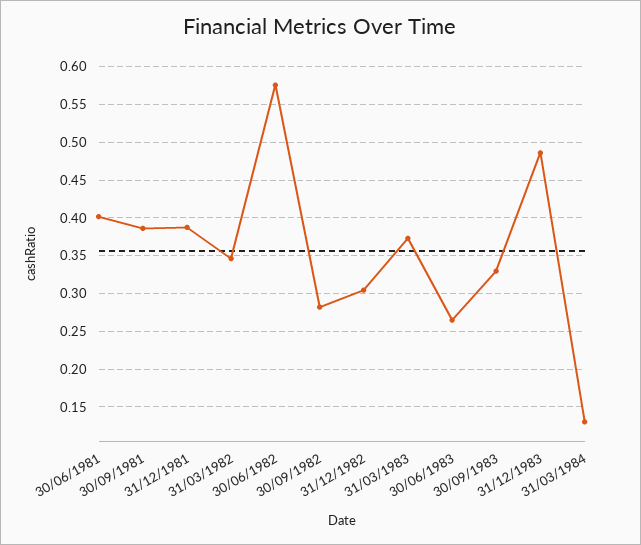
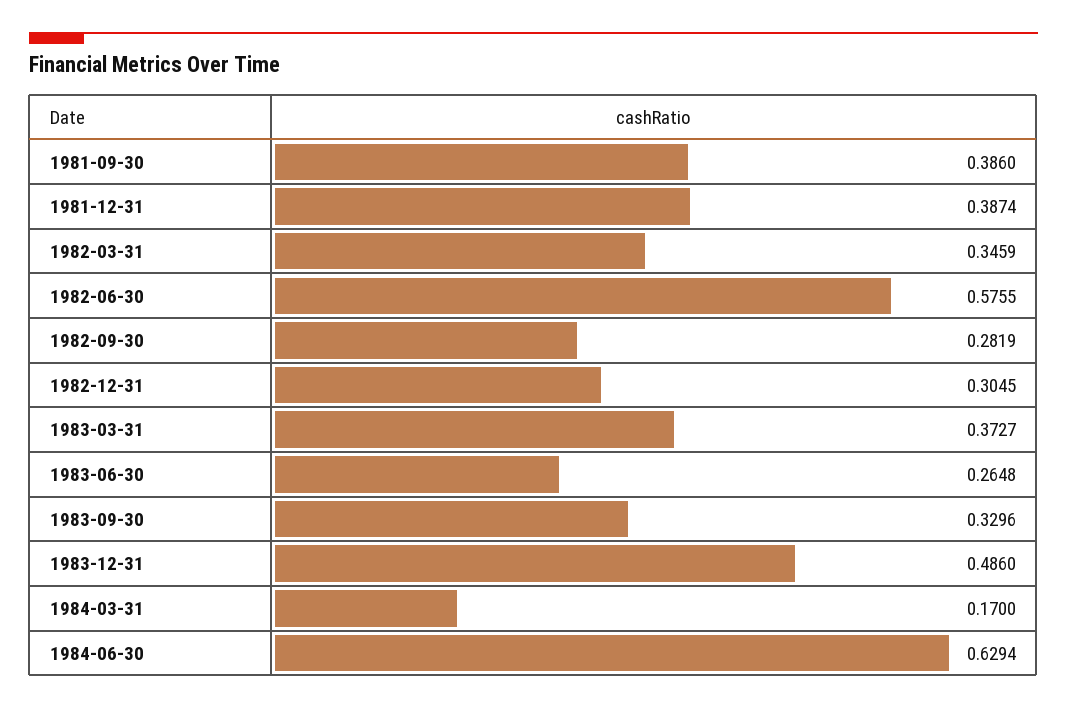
30/06/1981: 0.4 -> none
31/03/1984: 0.13 -> 0.17
1984-06-30: none -> 0.6294

